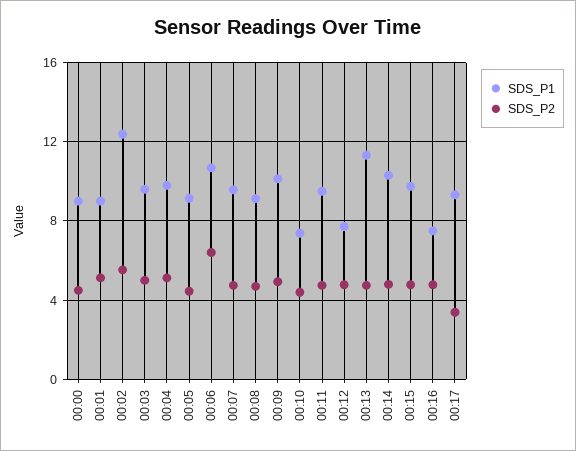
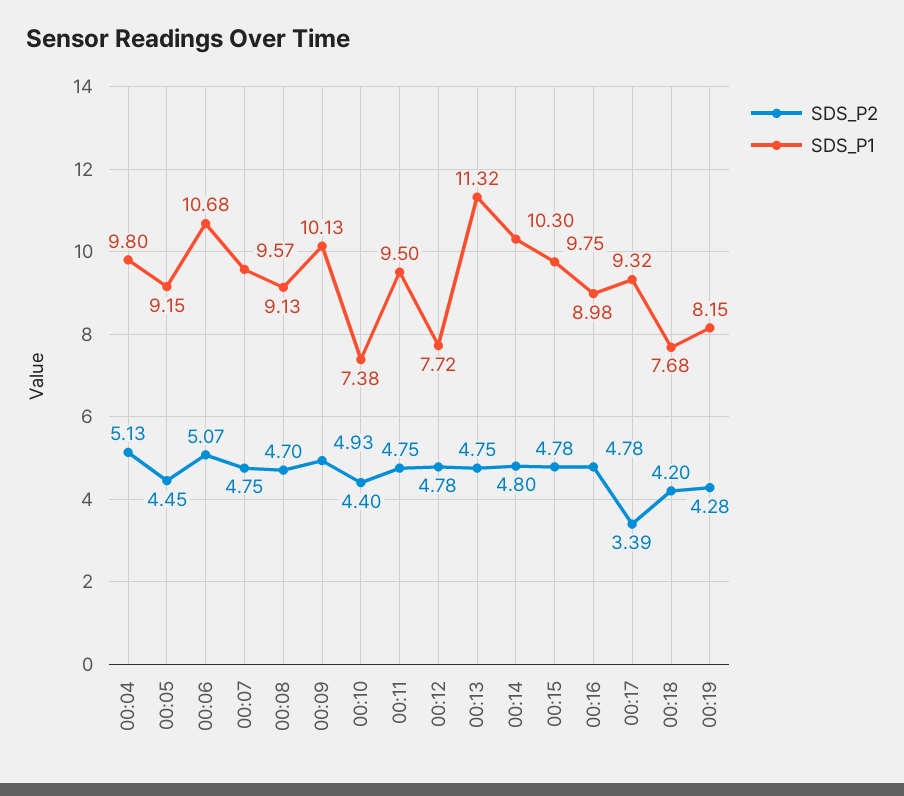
SDS_P1, 00:00: 9 -> none
SDS_P2, 00:00: 4.5 -> none
SDS_P1, 00:01: 9 -> none
SDS_P2, 00:01: 5 -> none
SDS_P1, 00:02: 12.5 -> none
SDS_P2, 00:02: 5.5 -> none
SDS_P1, 00:03: 9.5 -> none
SDS_P2, 00:03: 5 -> none
SDS_P2, 00:06: 6.5 -> 5.07
SDS_P1, 00:16: 7.5 -> 8.98
SDS_P2, 00:18: none -> 4.2
SDS_P1, 00:18: none -> 7.68
SDS_P2, 00:19: none -> 4.28
SDS_P1, 00:19: none -> 8.15

